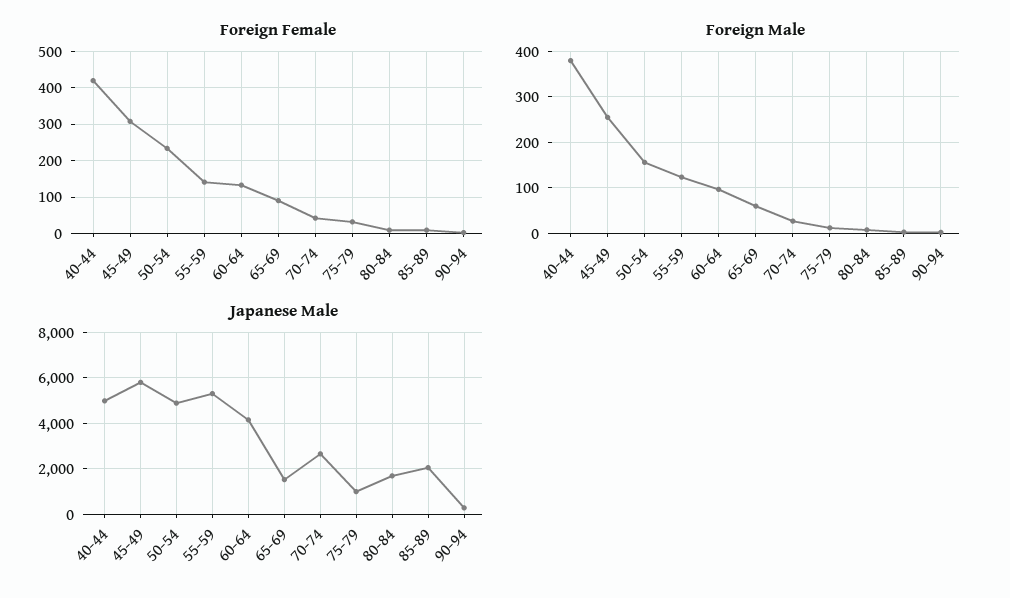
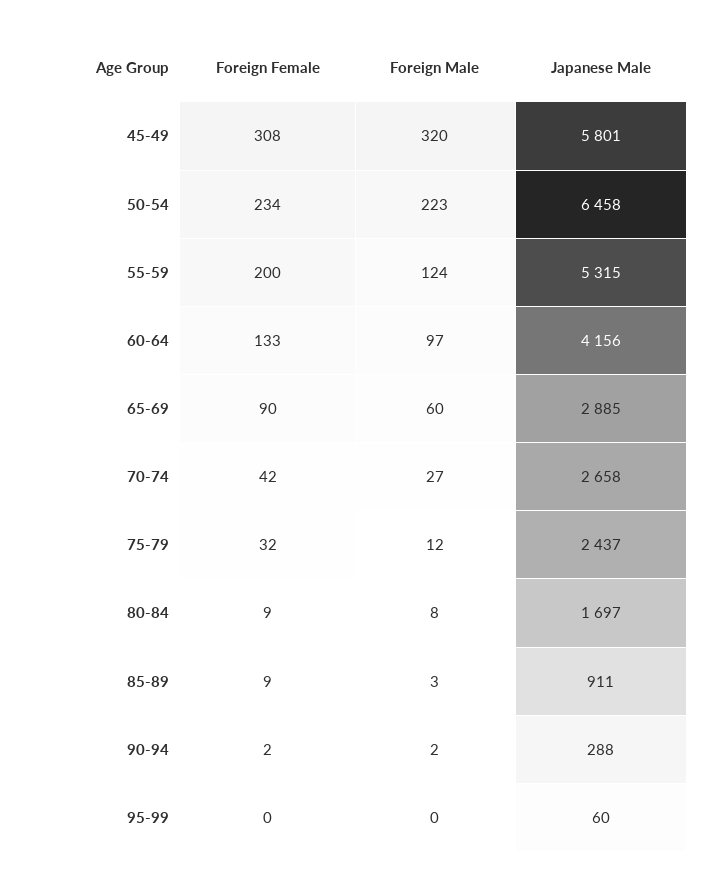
Foreign Female, 40-44: 420 -> none
Foreign Female, 55-59: 140 -> 200
Foreign Male, 40-44: 380 -> none
Foreign Male, 45-49: 260 -> 320
Foreign Male, 50-54: 160 -> 223
Japanese Male, 40-44: 5000 -> none
Japanese Male, 50-54: 5000 -> 6458
Japanese Male, 65-69: 1500 -> 2885
Japanese Male, 75-79: 1000 -> 2437
Japanese Male, 85-89: 2000 -> 911
Foreign Female, 95-99: none -> 0
Foreign Male, 95-99: none -> 0
Japanese Male, 95-99: none -> 60

